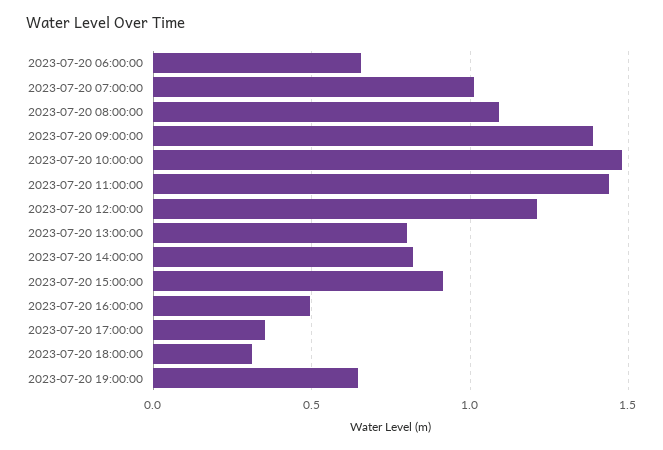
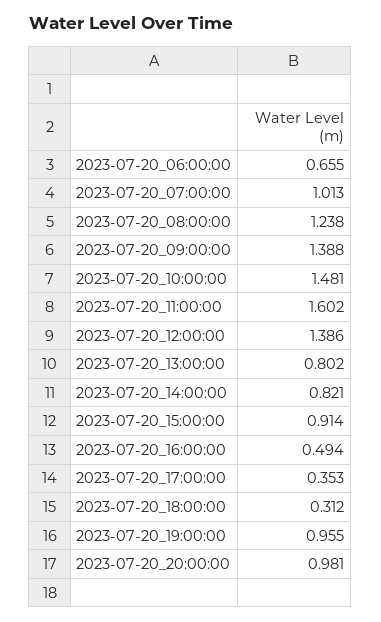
2023-07-20 08:00:00: 1.1 -> 1.238
2023-07-20 11:00:00: 1.45 -> 1.602
2023-07-20 12:00:00: 1.2 -> 1.386
2023-07-20 19:00:00: 0.65 -> 0.955
2023-07-20_20:00:00: none -> 0.981

